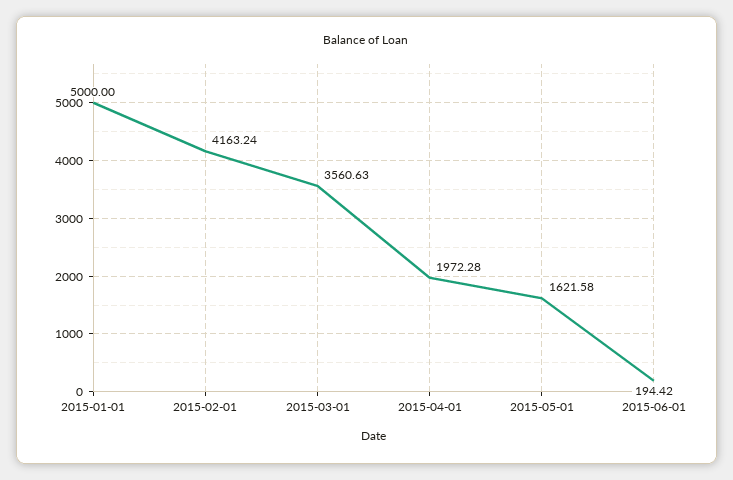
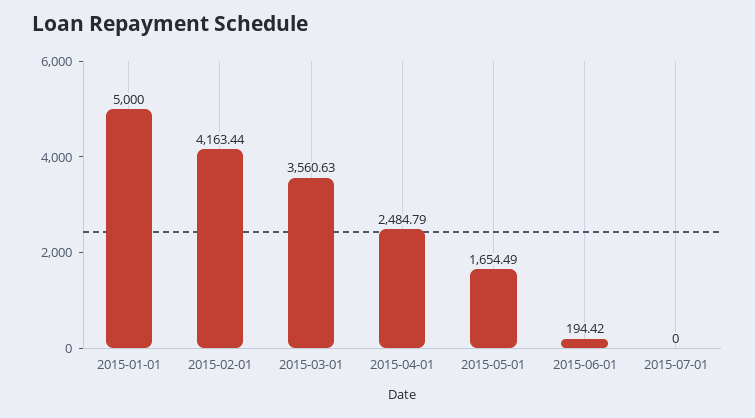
2015-02-01: 4163.24 -> 4163.44
2015-04-01: 1972.28 -> 2484.79
2015-05-01: 1621.58 -> 1654.49
2015-07-01: none -> 0

